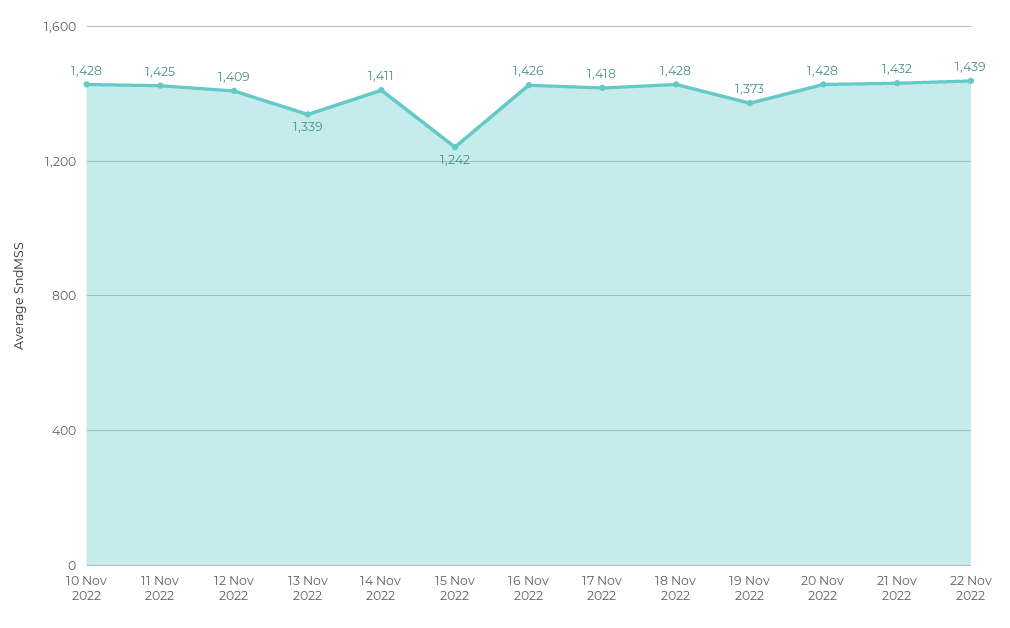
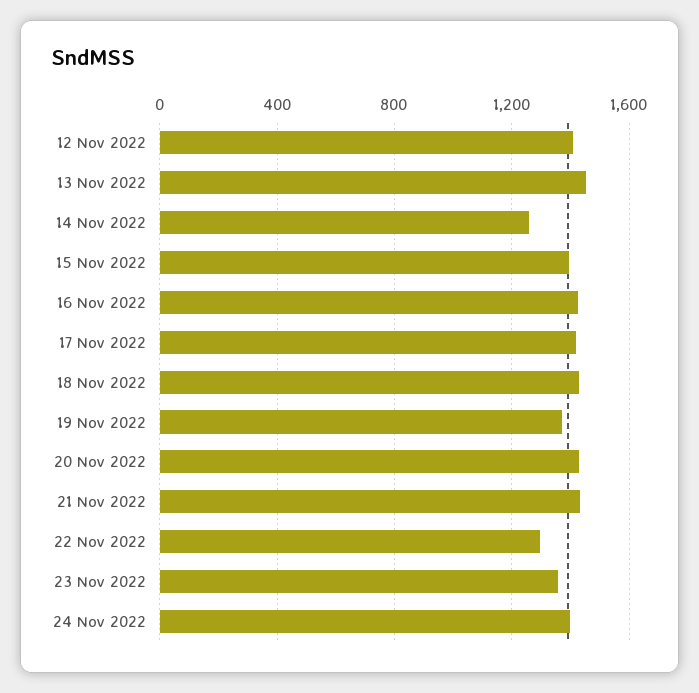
10 Nov 2022: 1428 -> none
11 Nov 2022: 1425 -> none
13 Nov 2022: 1339 -> 1450
14 Nov 2022: 1411 -> 1250
15 Nov 2022: 1242 -> 1400
22 Nov 2022: 1439 -> 1300
23 Nov 2022: none -> 1350
24 Nov 2022: none -> 1400

